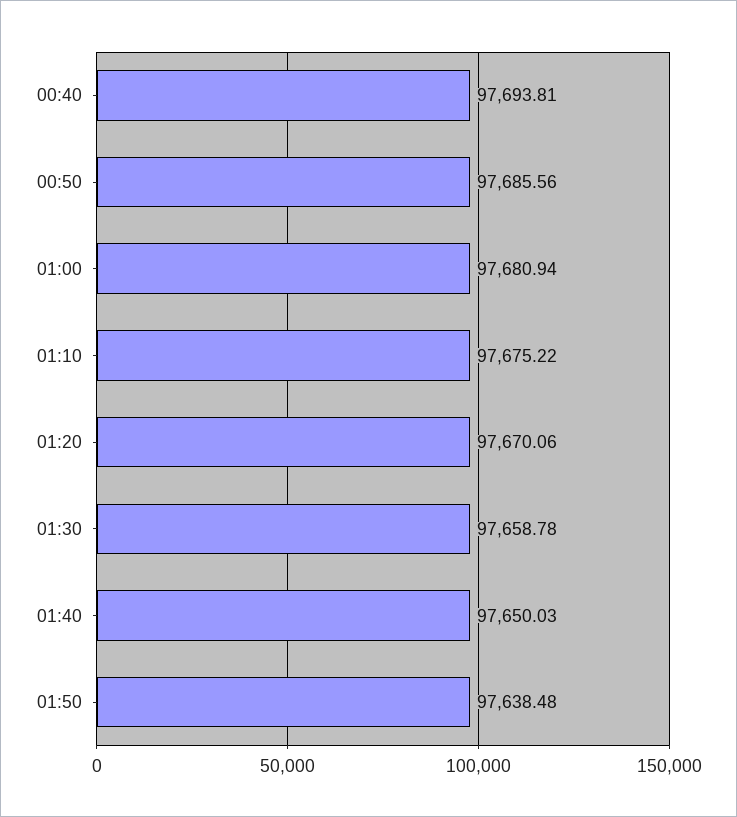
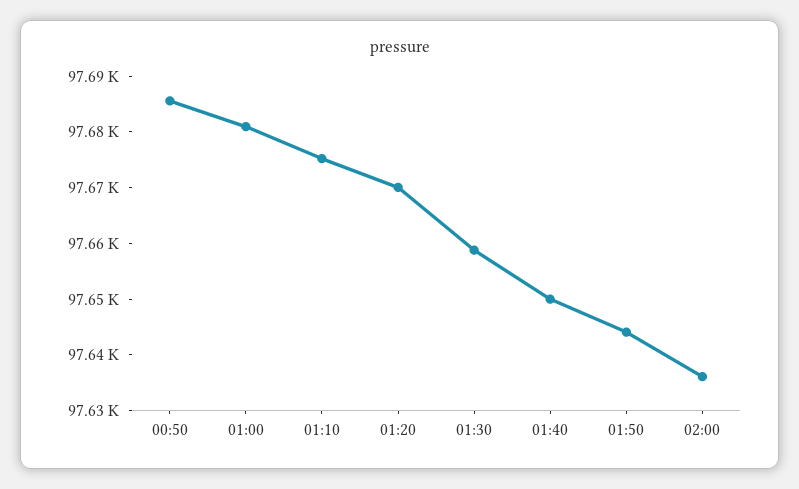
00:40: 97693.81 -> none
01:50: 97638.48 -> 97644
02:00: none -> 97636

